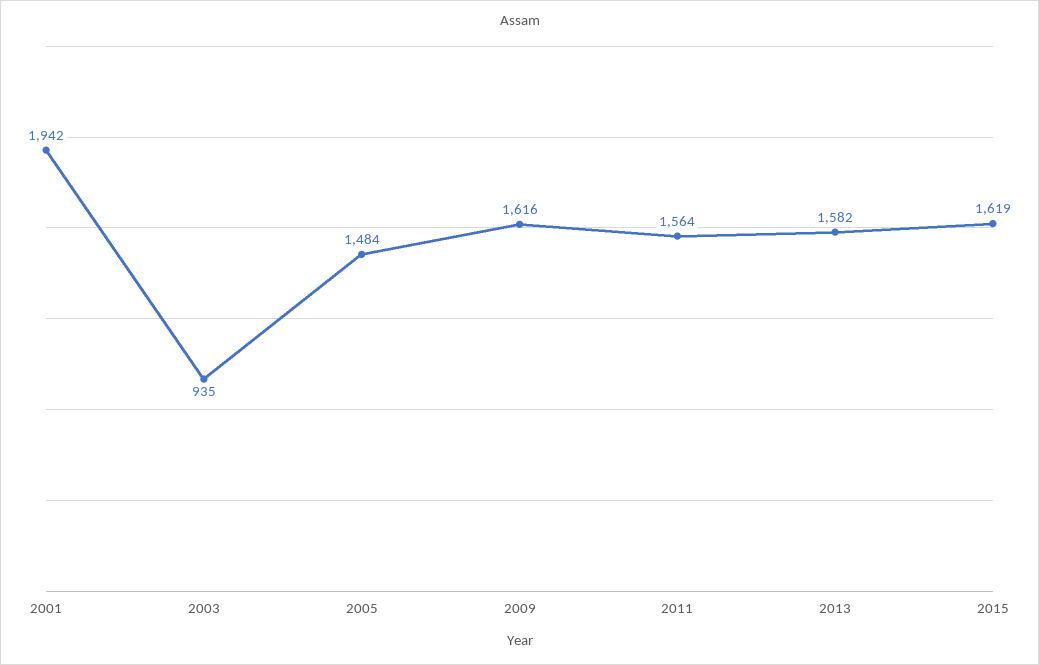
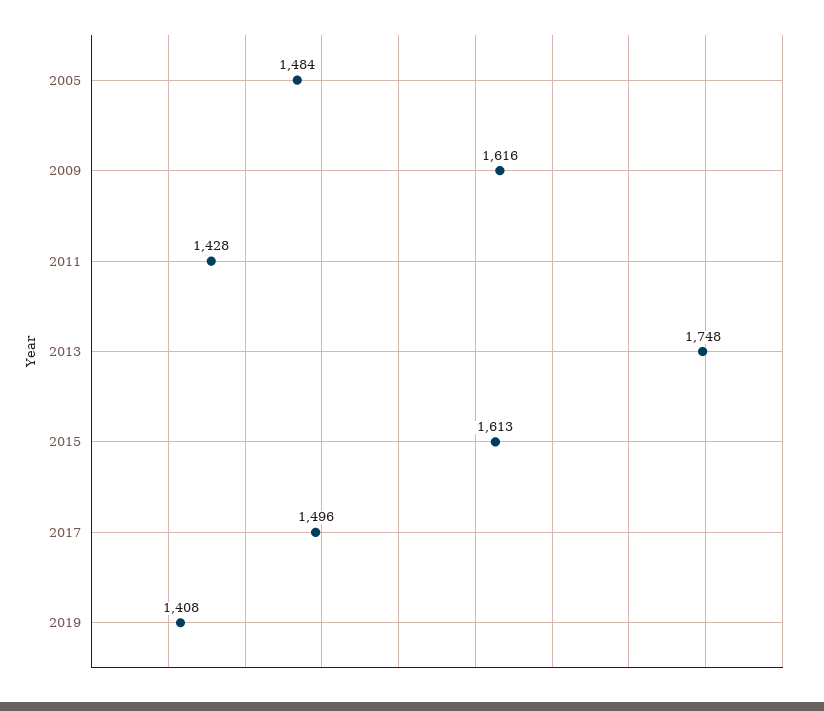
2001: 1942 -> none
2003: 935 -> none
2011: 1564 -> 1428
2013: 1582 -> 1748
2015: 1619 -> 1613
2017: none -> 1496
2019: none -> 1408

